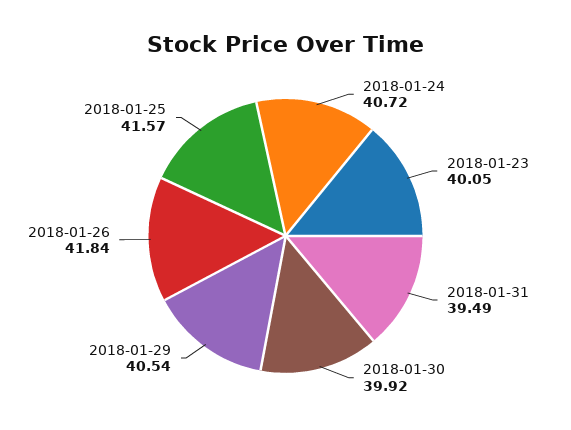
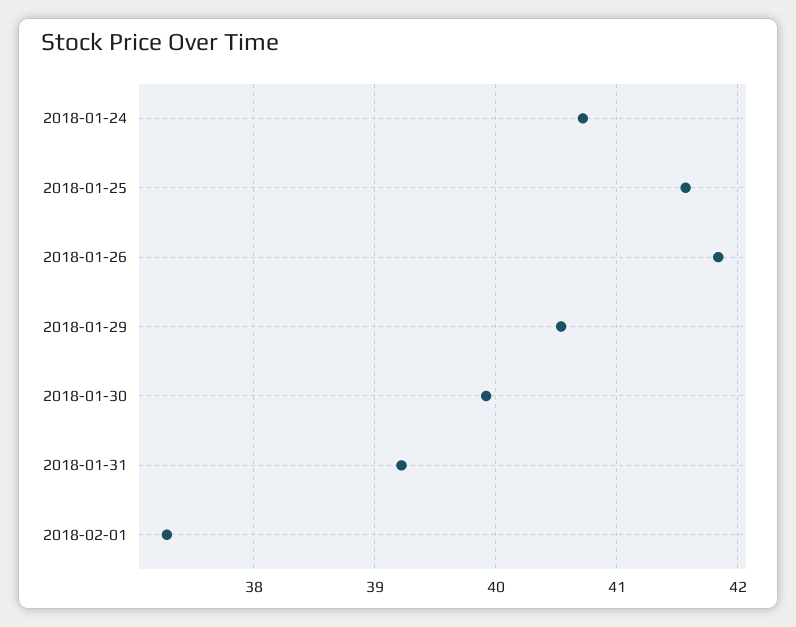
2018-01-23: 40.05 -> none
2018-01-31: 39.49 -> 39.2
2018-02-01: none -> 37.3

